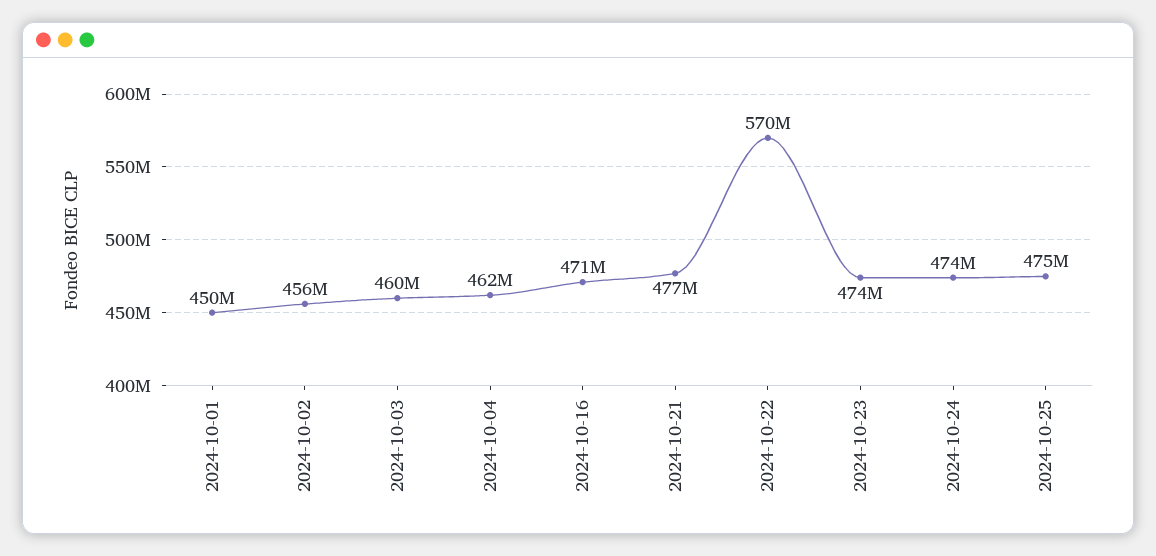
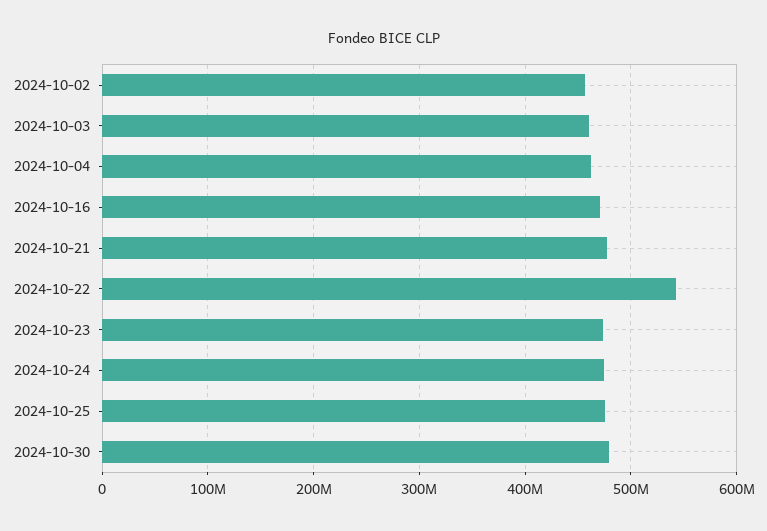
2024-10-01: 450000000 -> none
2024-10-22: 570000000 -> 540000000
2024-10-30: none -> 480000000

